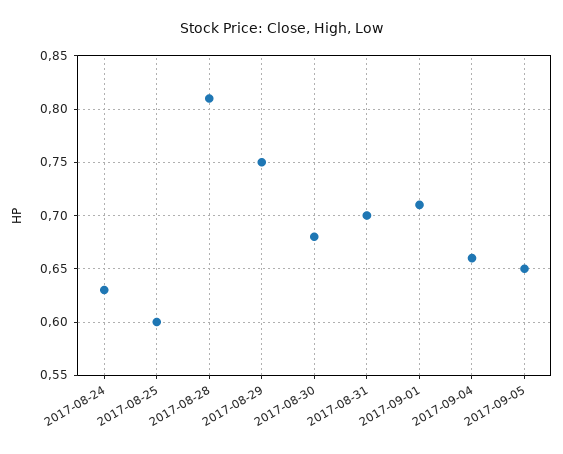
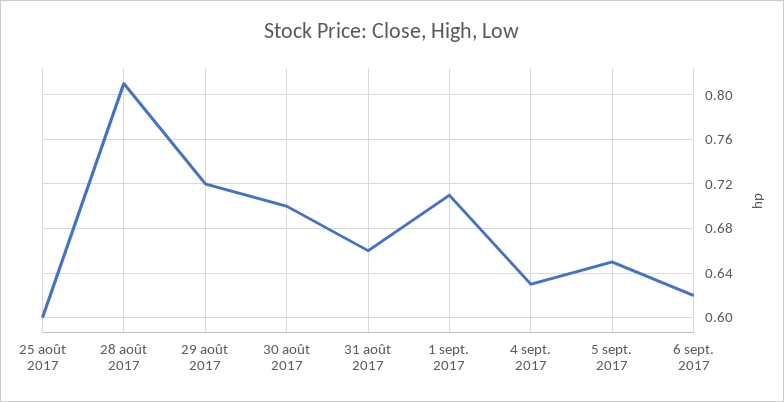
2017-08-24: 0.63 -> none
2017-08-29: 0.75 -> 0.72
2017-08-30: 0.68 -> 0.7
2017-08-31: 0.7 -> 0.66
2017-09-04: 0.66 -> 0.63
6 sept. 2017: none -> 0.62

